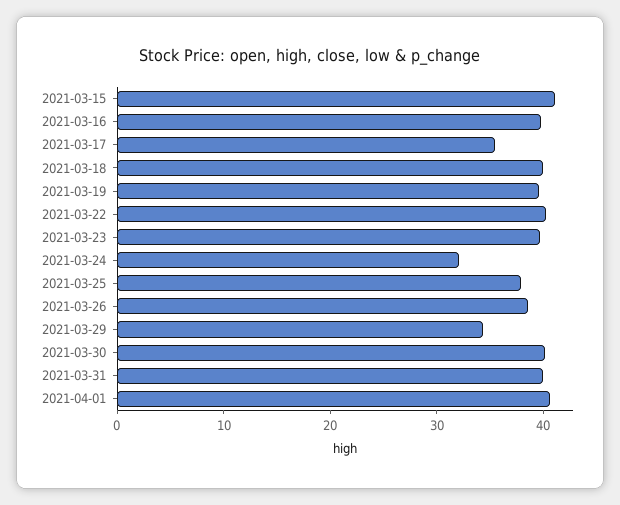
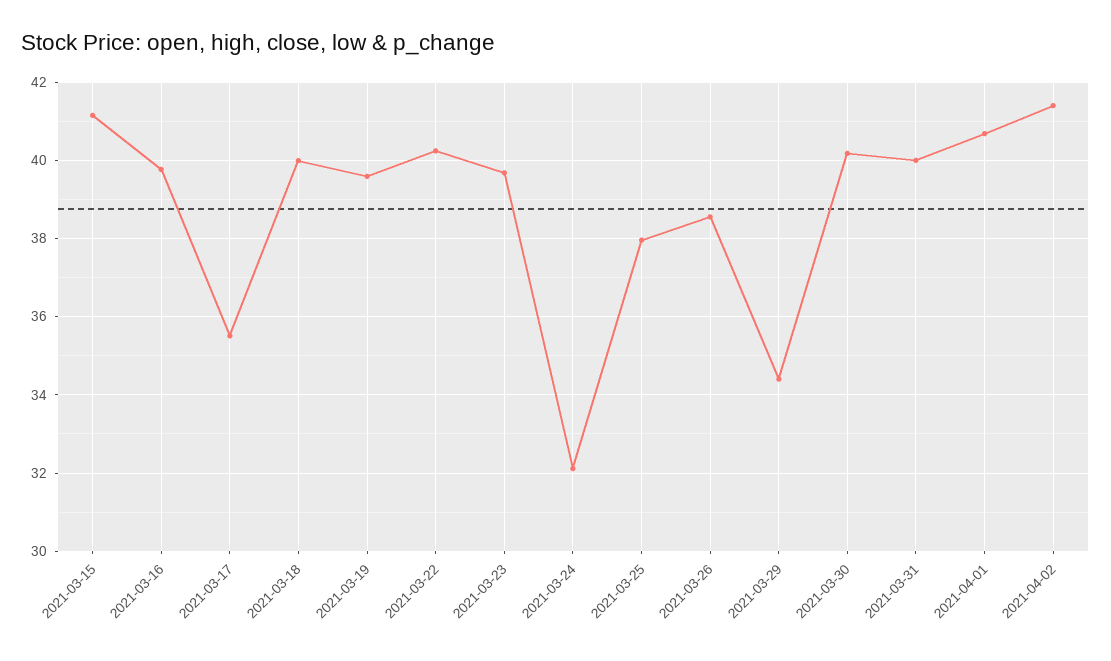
2021-04-02: none -> 41.4

